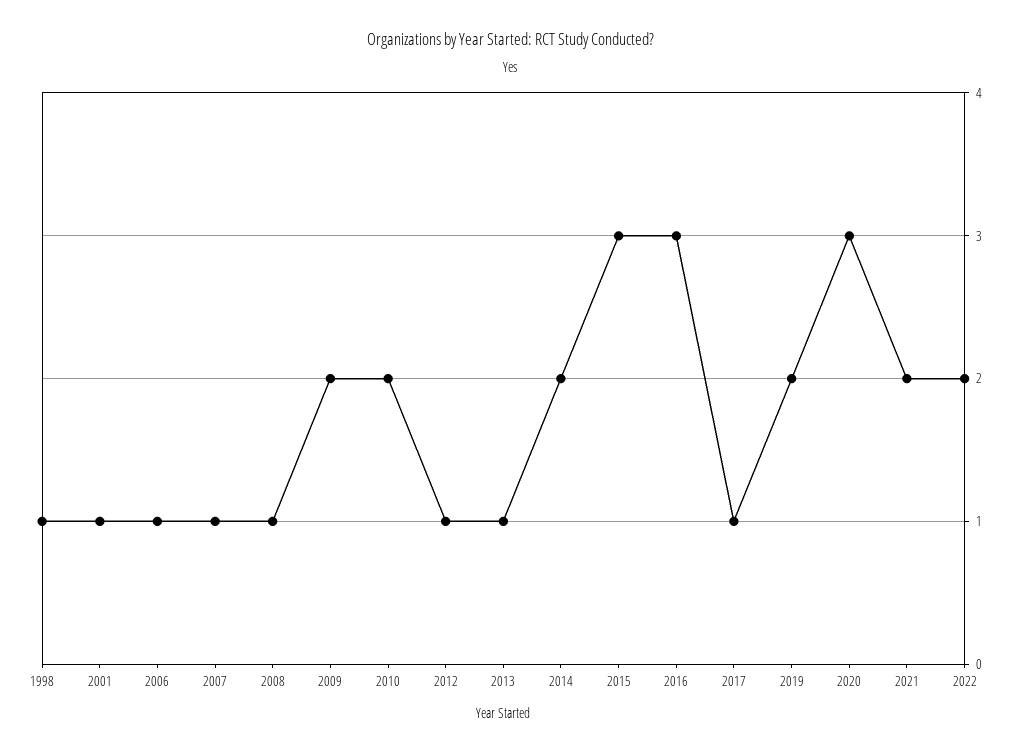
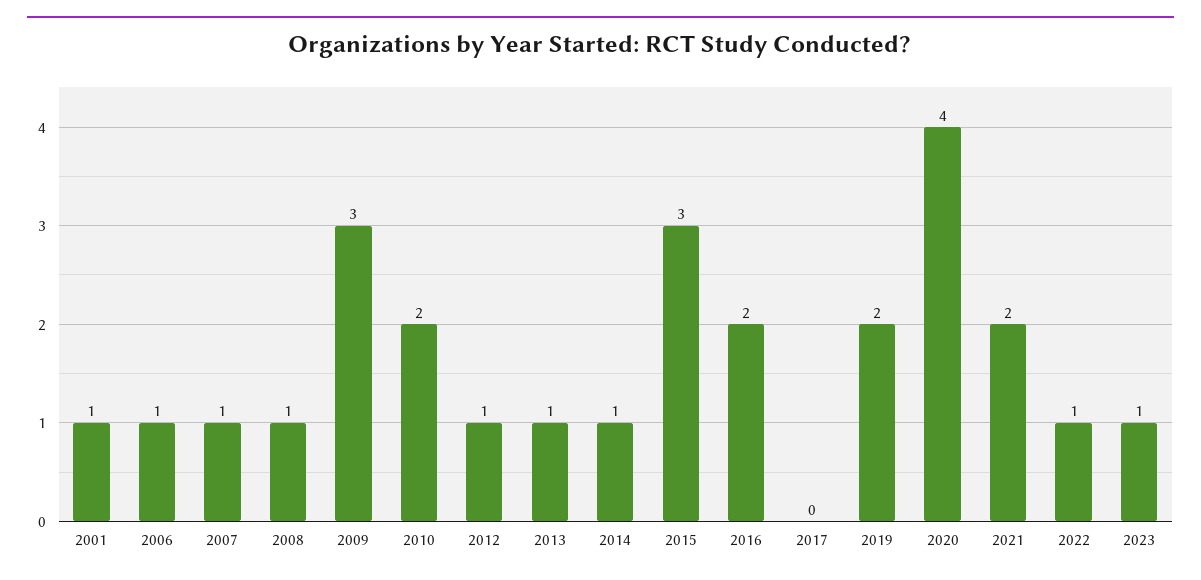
1998: 1 -> none
2009: 2 -> 3
2014: 2 -> 1
2016: 3 -> 2
2017: 1 -> 0
2020: 3 -> 4
2022: 2 -> 1
2023: none -> 1

